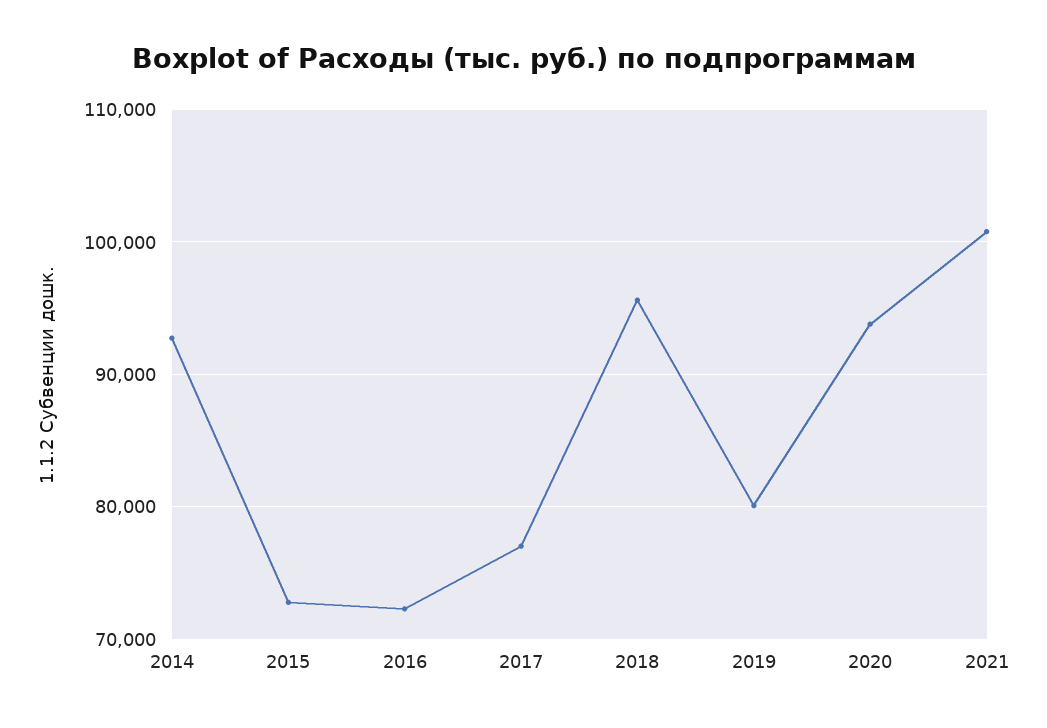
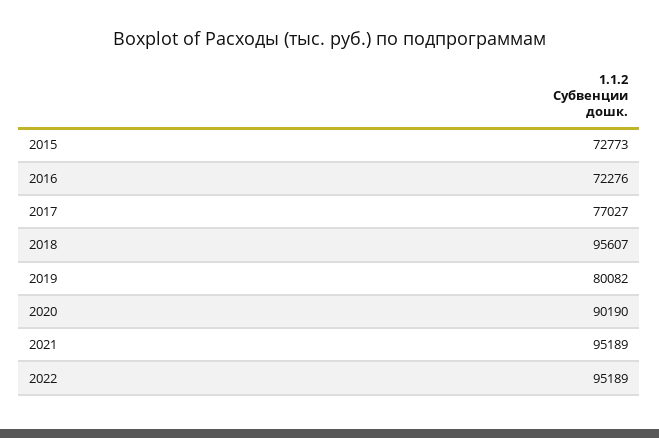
2014: 93000 -> none
2020: 94000 -> 90190
2021: 101000 -> 95189
2022: none -> 95189

